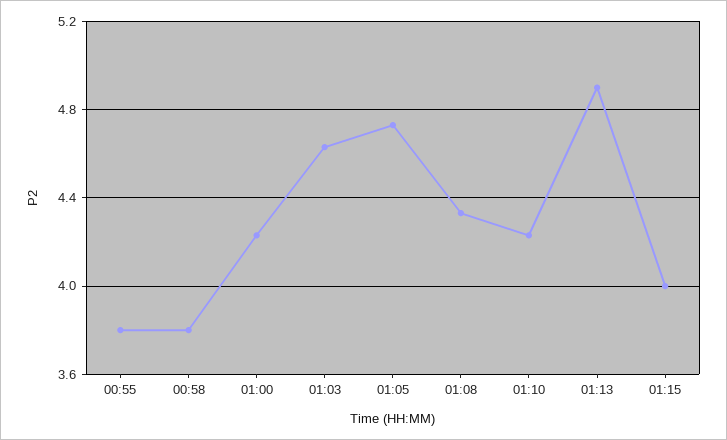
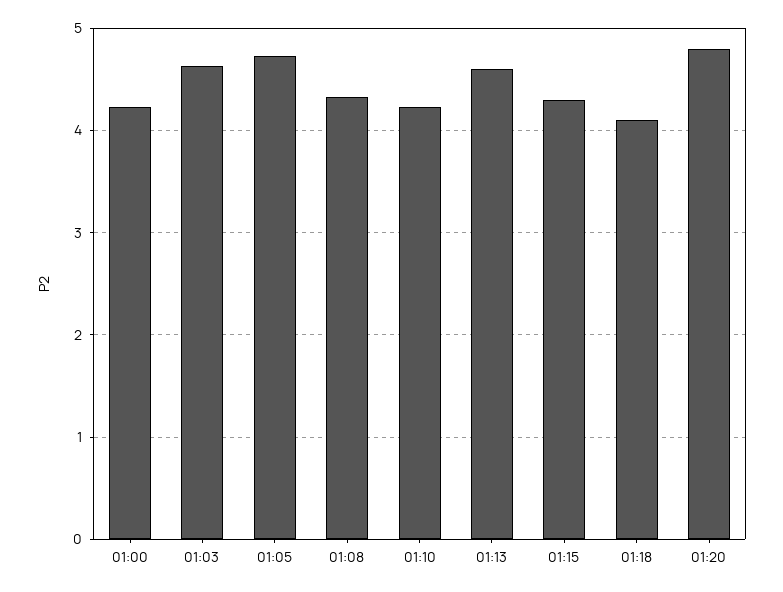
00:55: 3.8 -> none
00:58: 3.8 -> none
01:13: 4.9 -> 4.6
01:15: 4 -> 4.3
01:18: none -> 4.1
01:20: none -> 4.8

